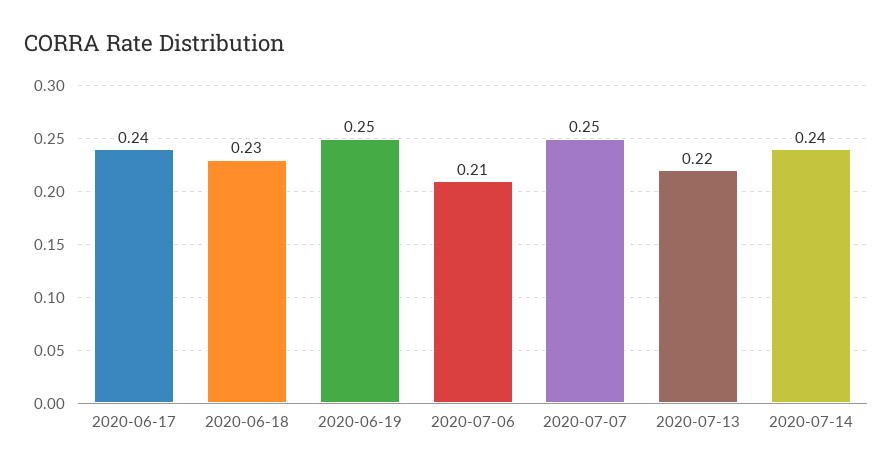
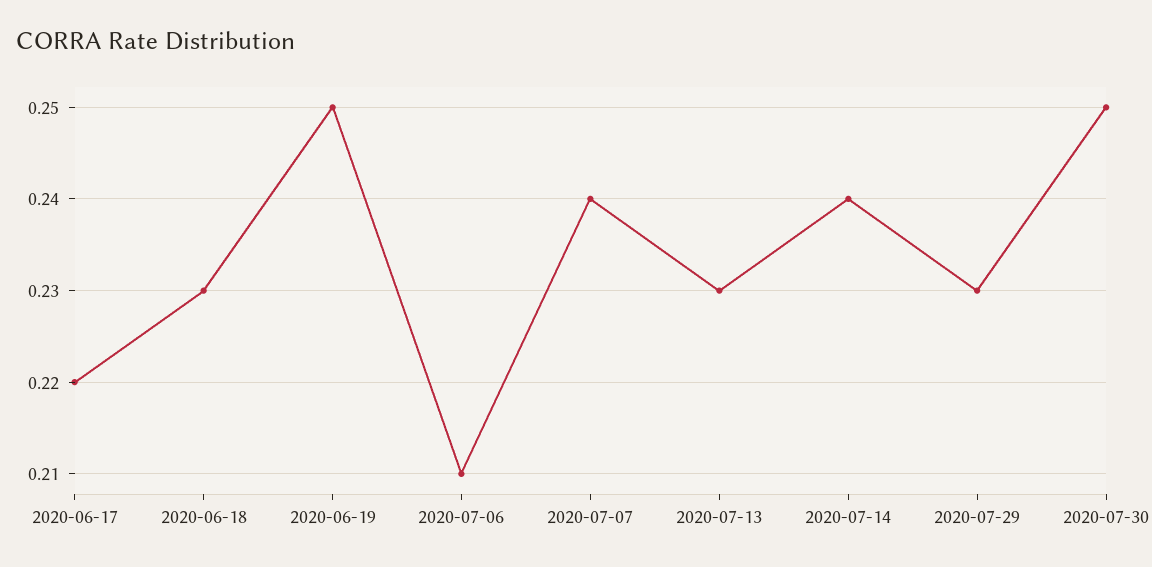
2020-06-17: 0.24 -> 0.22
2020-07-07: 0.25 -> 0.24
2020-07-13: 0.22 -> 0.23
2020-07-29: none -> 0.23
2020-07-30: none -> 0.25

